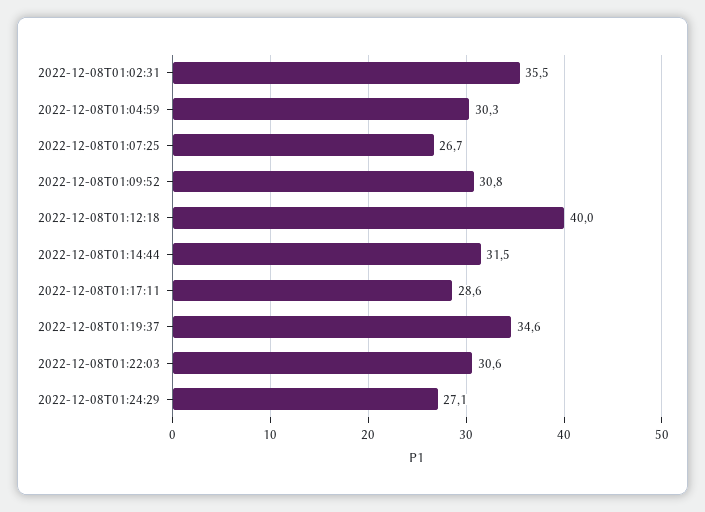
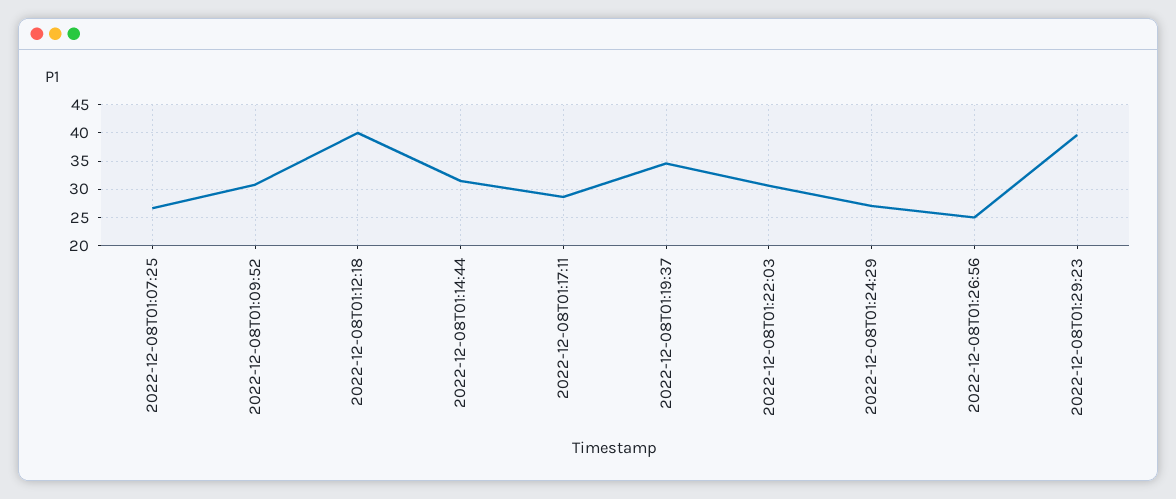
2022-12-08T01:02:31: 35.5 -> none
2022-12-08T01:04:59: 30.3 -> none
2022-12-08T01:26:56: none -> 25
2022-12-08T01:29:23: none -> 40

